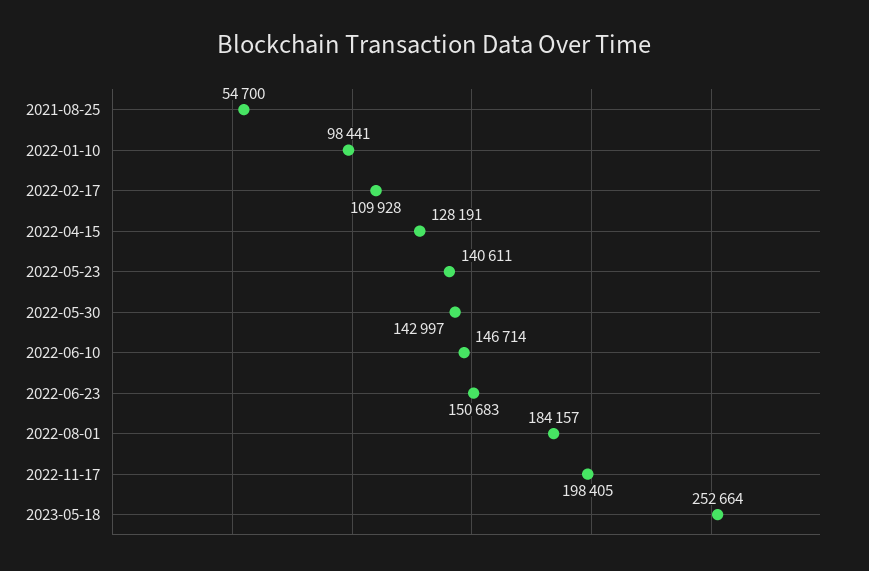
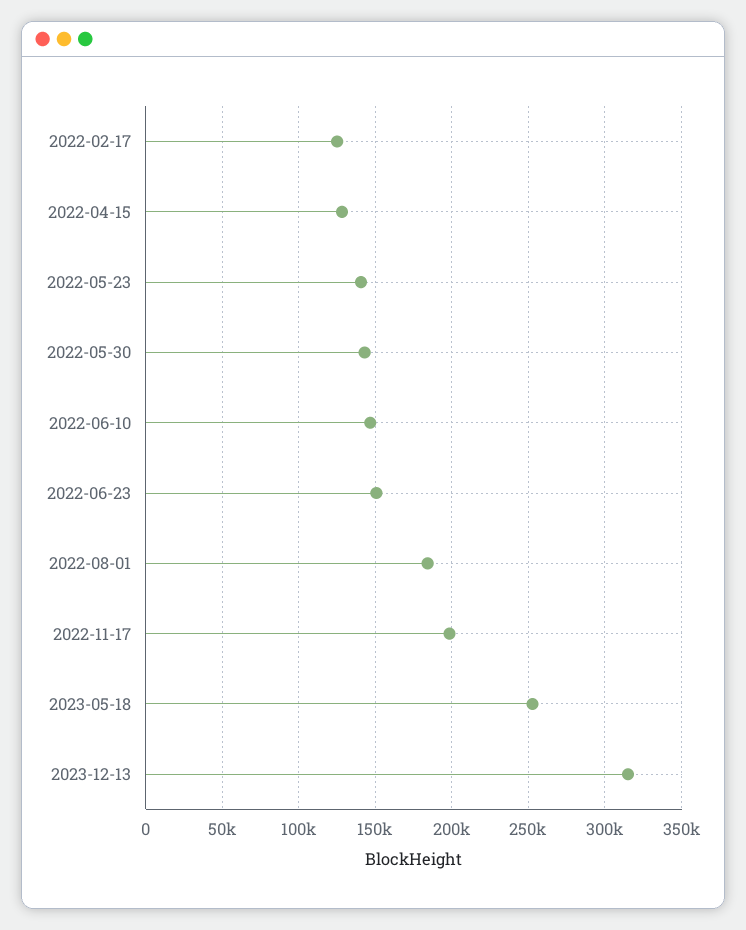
2021-08-25: 54700 -> none
2022-01-10: 98441 -> none
2022-02-17: 109928 -> 125000
2023-12-13: none -> 315000

